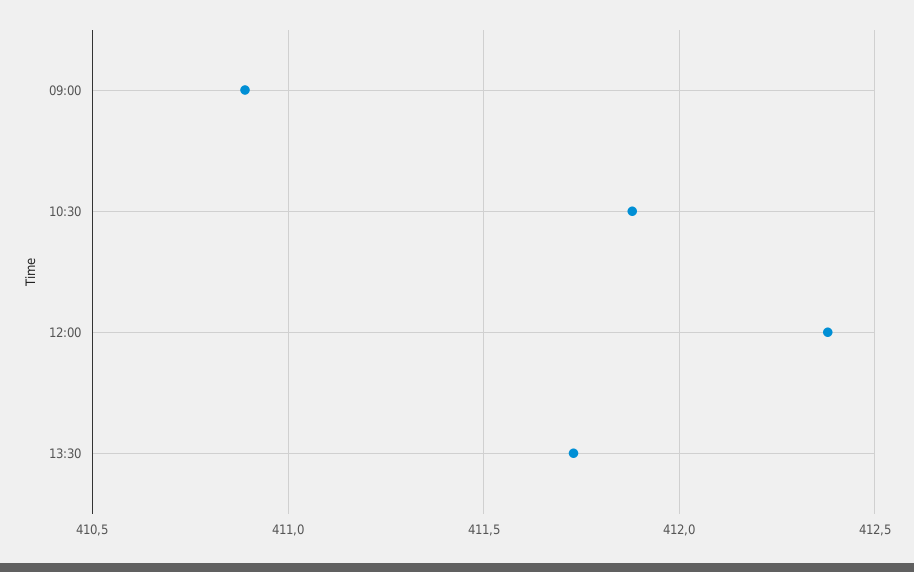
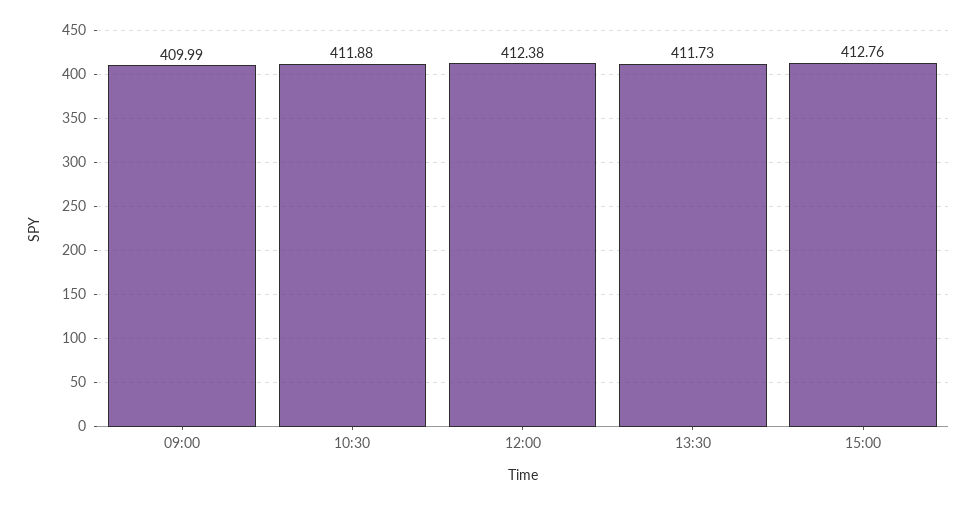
09:00: 410.9 -> 409.99
15:00: none -> 412.76

